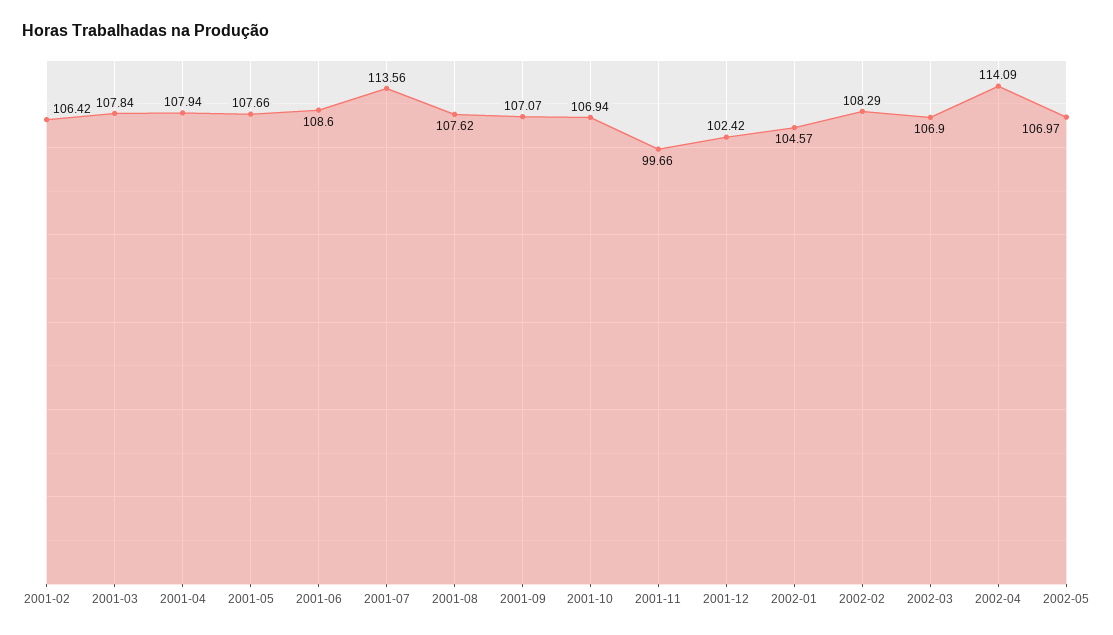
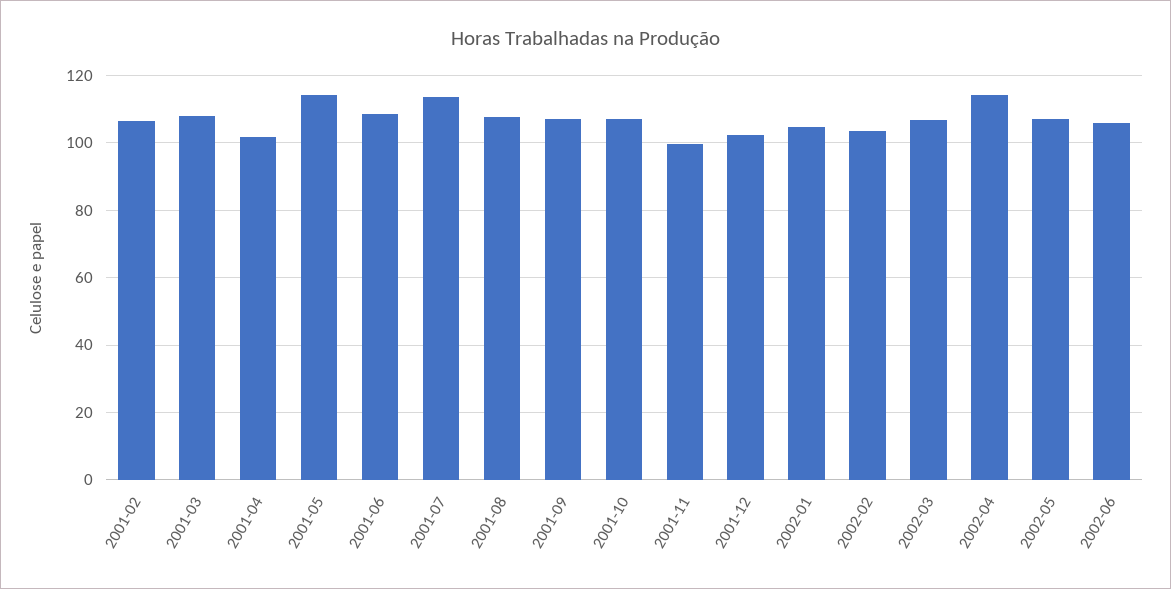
2001-04: 107.94 -> 102
2001-05: 107.66 -> 114
2002-02: 108.29 -> 104
2002-06: none -> 106

